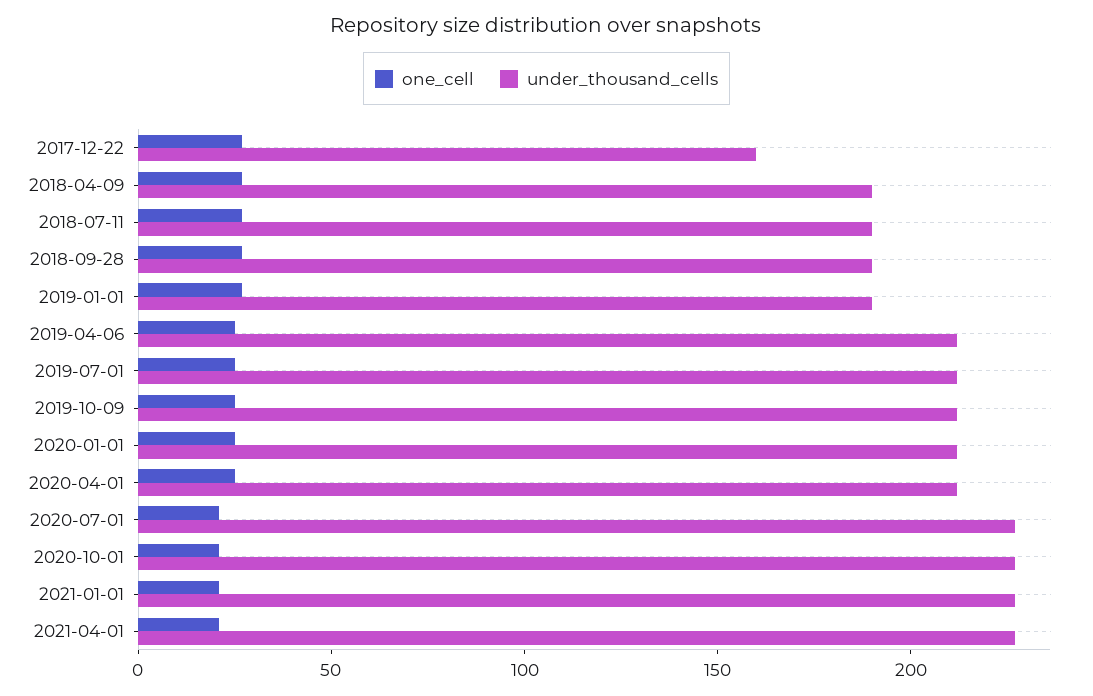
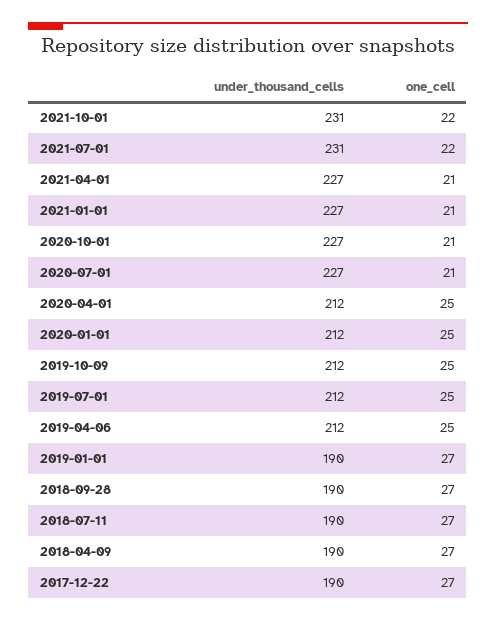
under_thousand_cells, 2017-12-22: 160 -> 190
under_thousand_cells, 2021-10-01: none -> 231
one_cell, 2021-10-01: none -> 22
under_thousand_cells, 2021-07-01: none -> 231
one_cell, 2021-07-01: none -> 22

